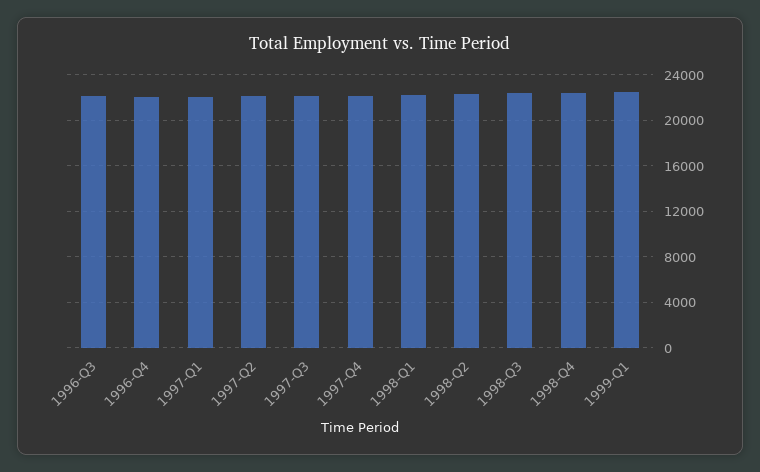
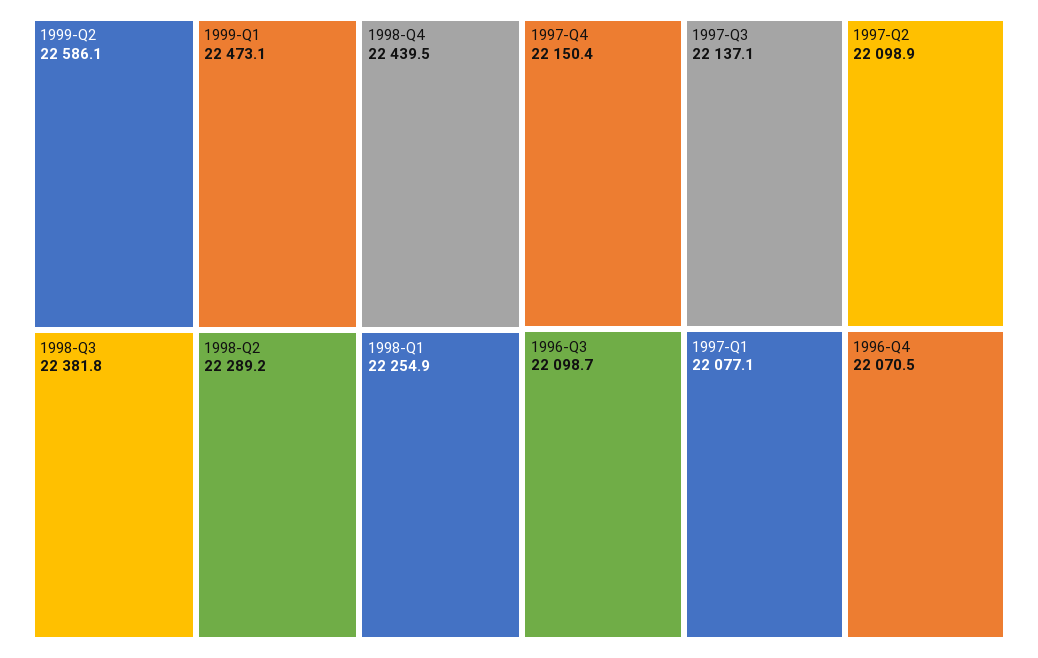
1999-Q2: none -> 22586.1

